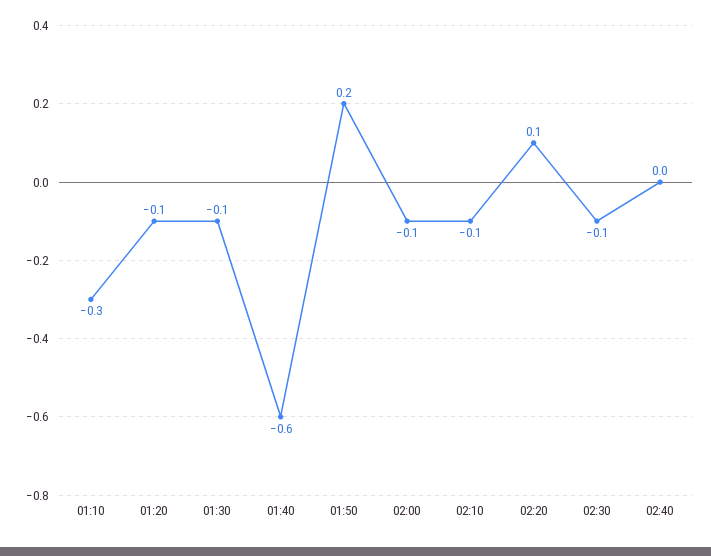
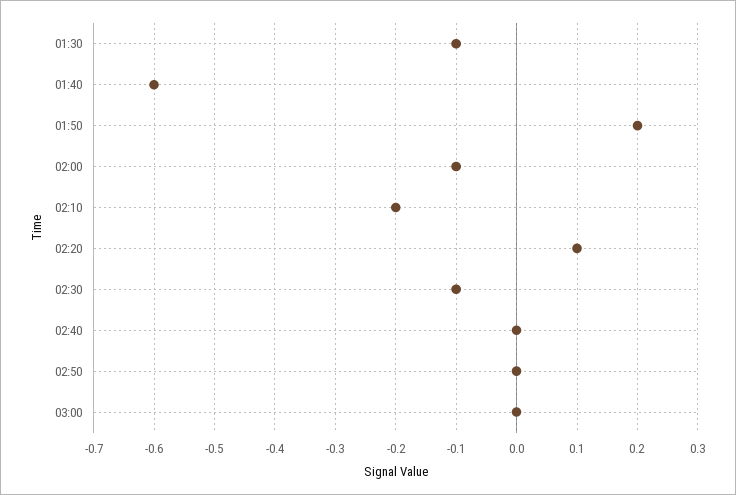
01:10: -0.3 -> none
01:20: -0.1 -> none
02:10: -0.1 -> -0.2
02:50: none -> 0
03:00: none -> 0

